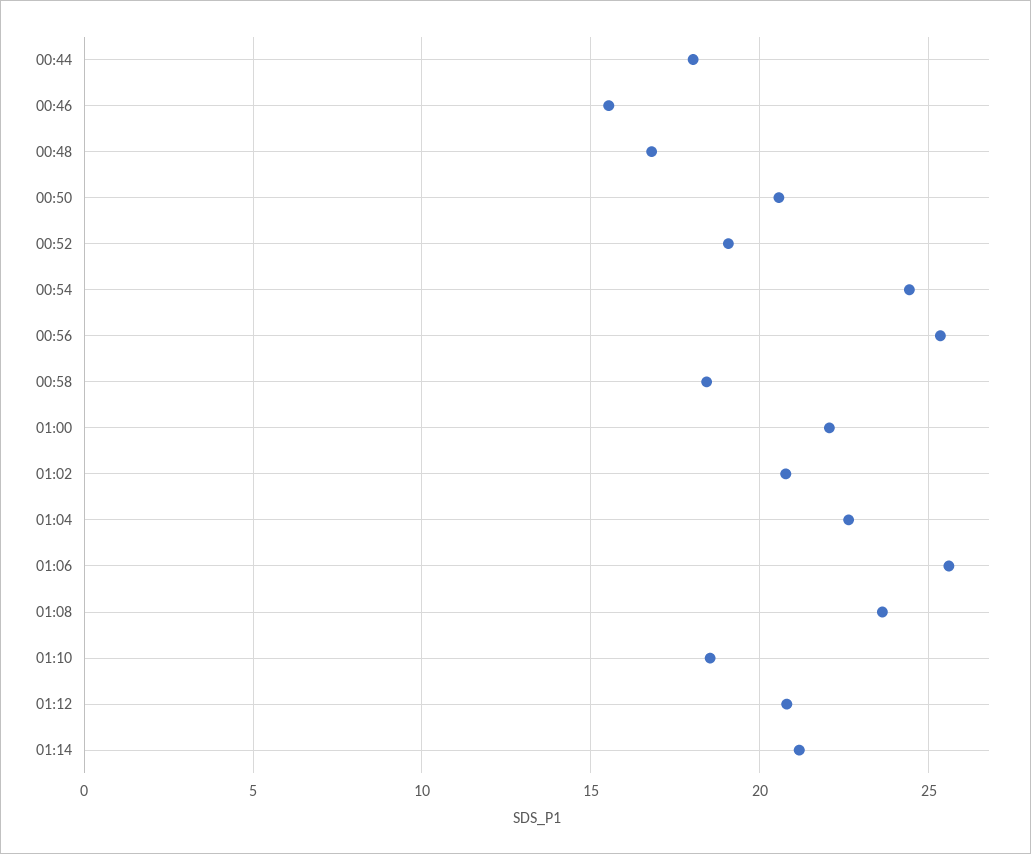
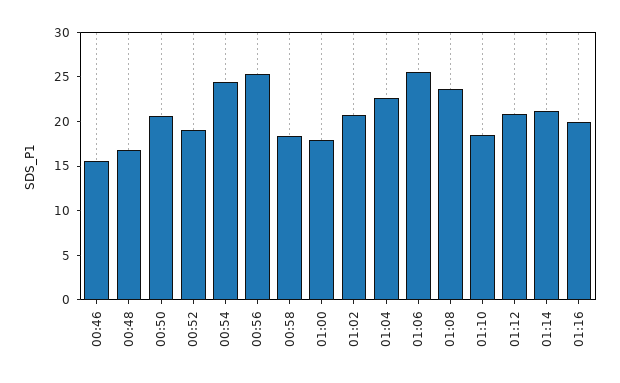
00:44: 18 -> none
01:00: 22 -> 18
01:16: none -> 20

